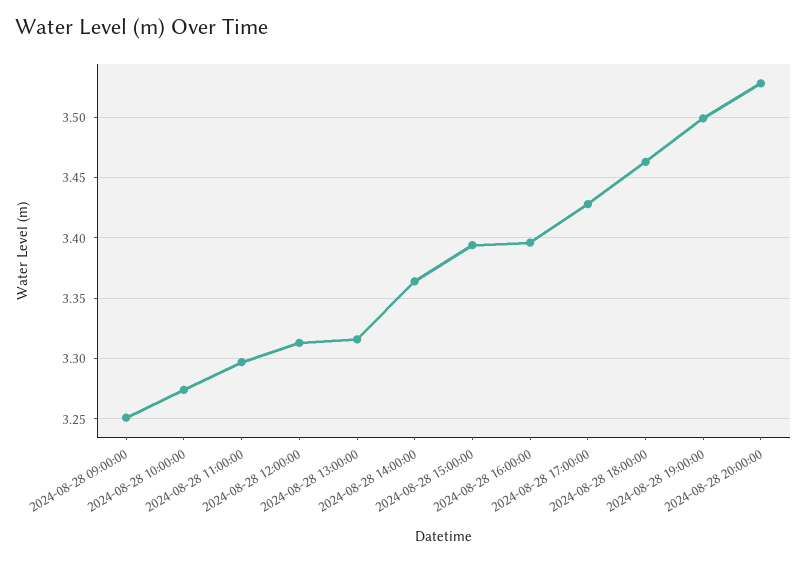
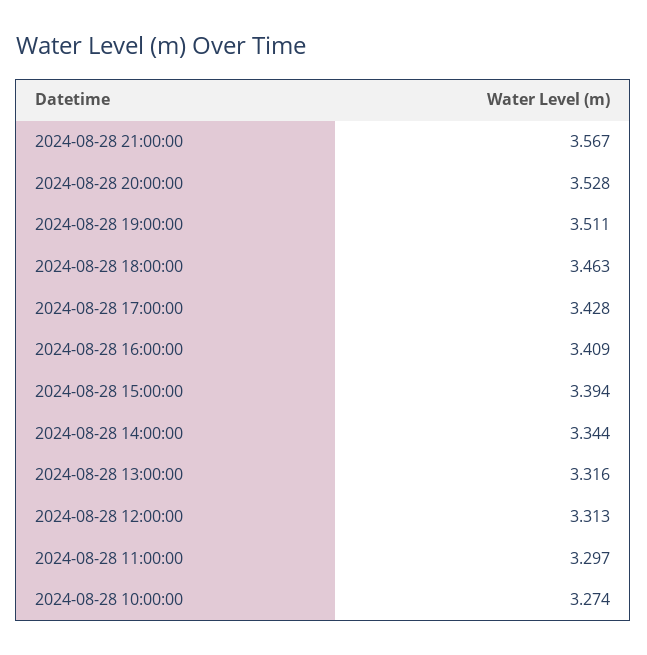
2024-08-28 09:00:00: 3.25 -> none
2024-08-28 14:00:00: 3.365 -> 3.344
2024-08-28 16:00:00: 3.395 -> 3.409
2024-08-28 19:00:00: 3.5 -> 3.511
2024-08-28 21:00:00: none -> 3.567

